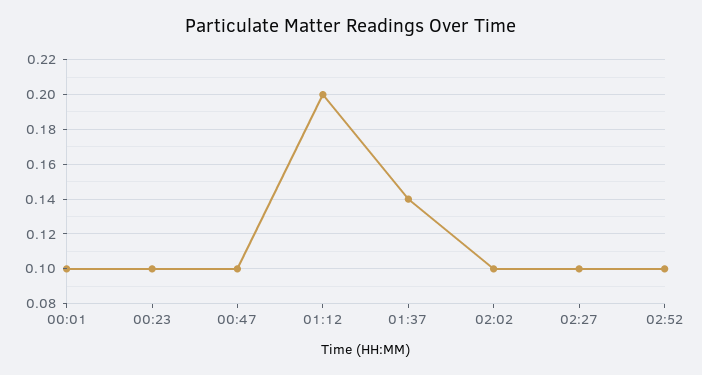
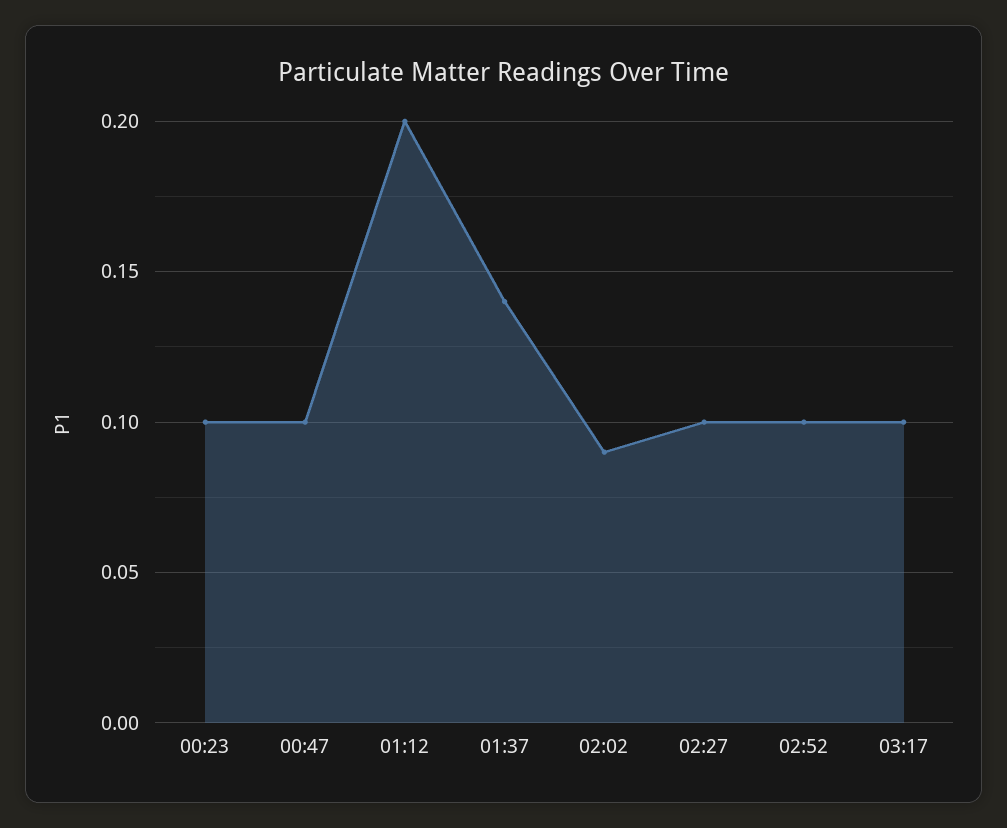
00:01: 0.1 -> none
02:02: 0.1 -> 0.09
03:17: none -> 0.1

